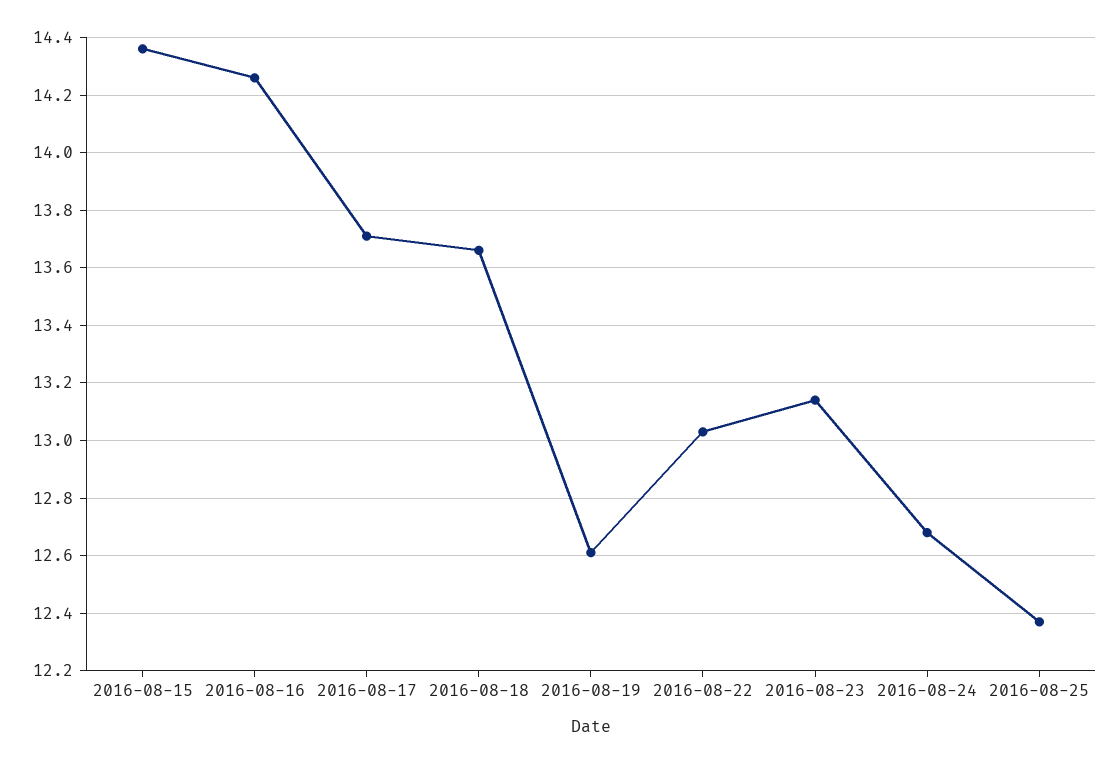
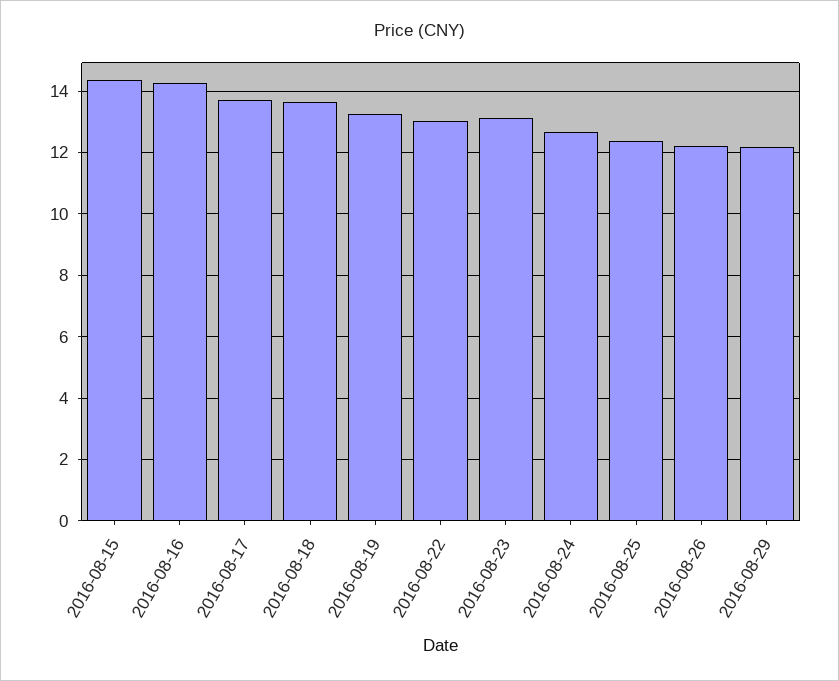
2016-08-19: 12.6 -> 13.2
2016-08-26: none -> 12.2
2016-08-29: none -> 12.2

